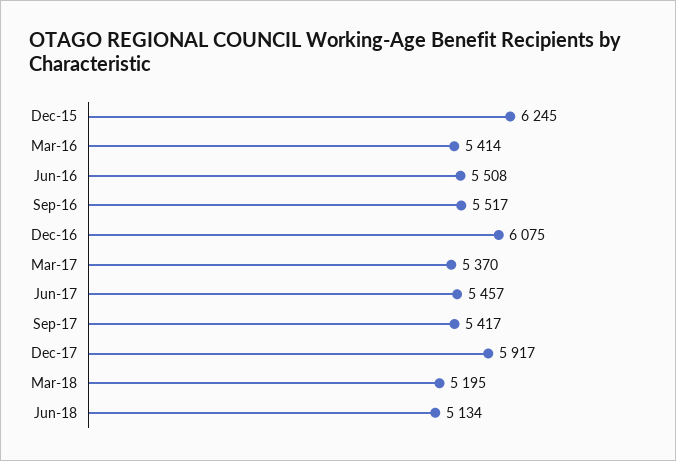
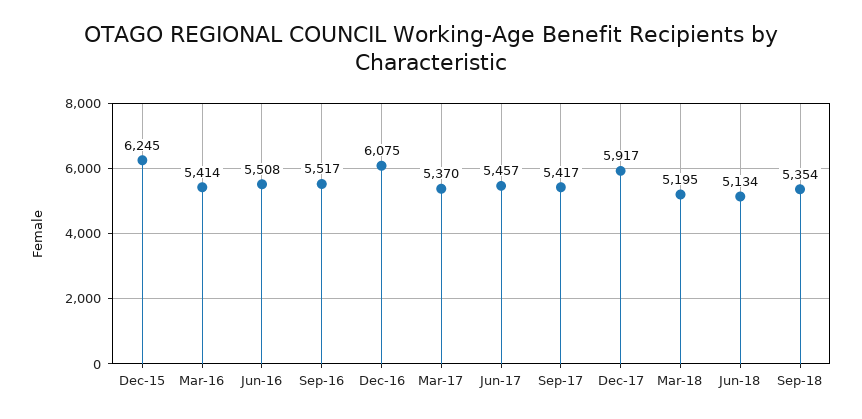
Sep-18: none -> 5354

